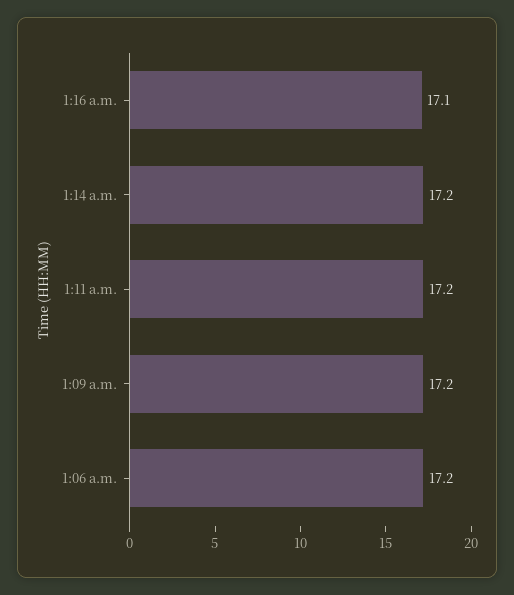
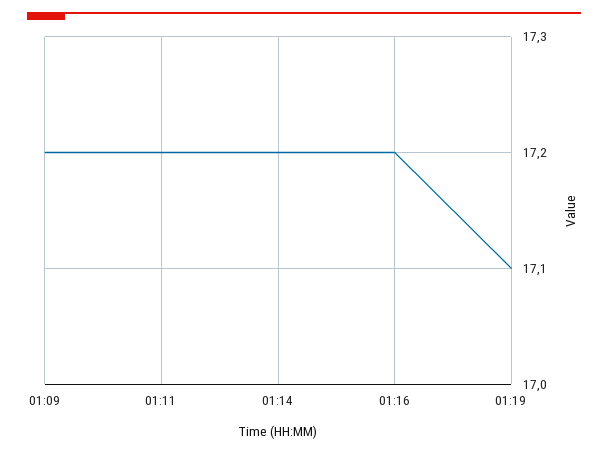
1:16 a.m.: 17.1 -> 17.2
1:06 a.m.: 17.2 -> none
01:19: none -> 17.1

